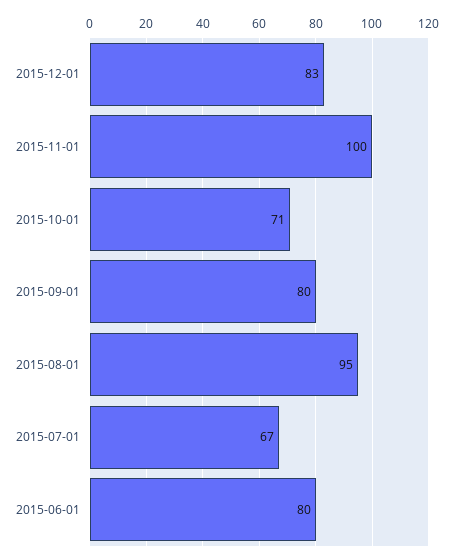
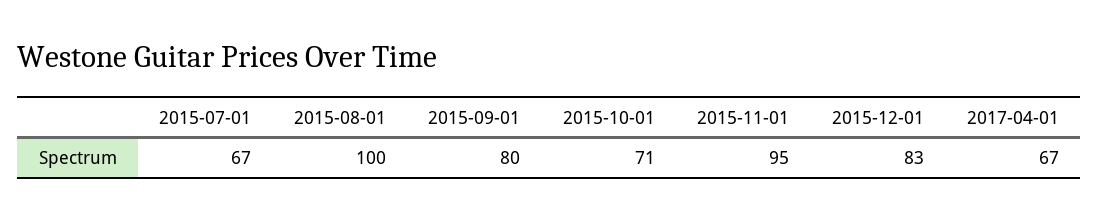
2015-11-01: 100 -> 95
2015-08-01: 95 -> 100
2015-06-01: 80 -> none
2017-04-01: none -> 67

